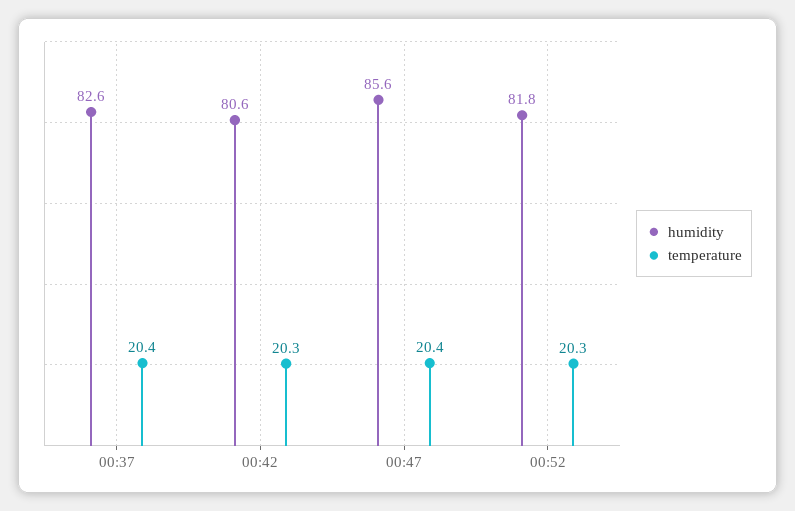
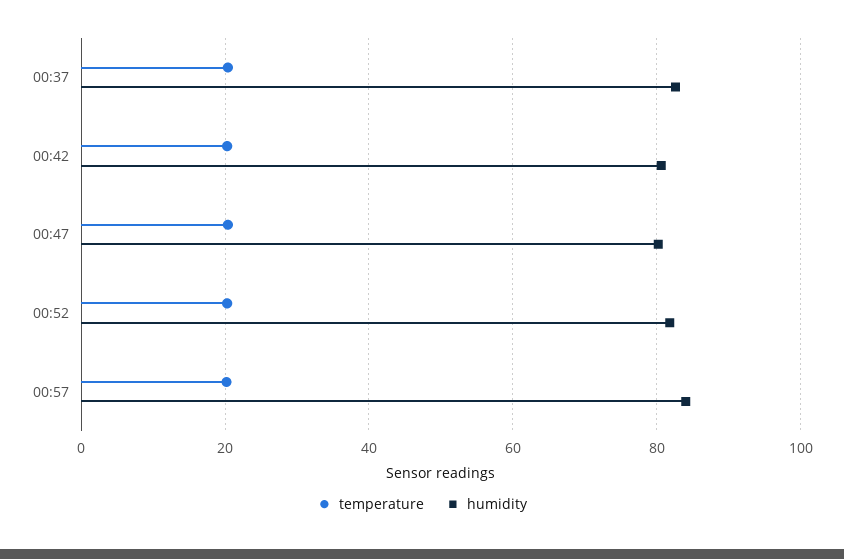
humidity, 00:47: 85.6 -> 80
temperature, 00:57: none -> 20
humidity, 00:57: none -> 84

